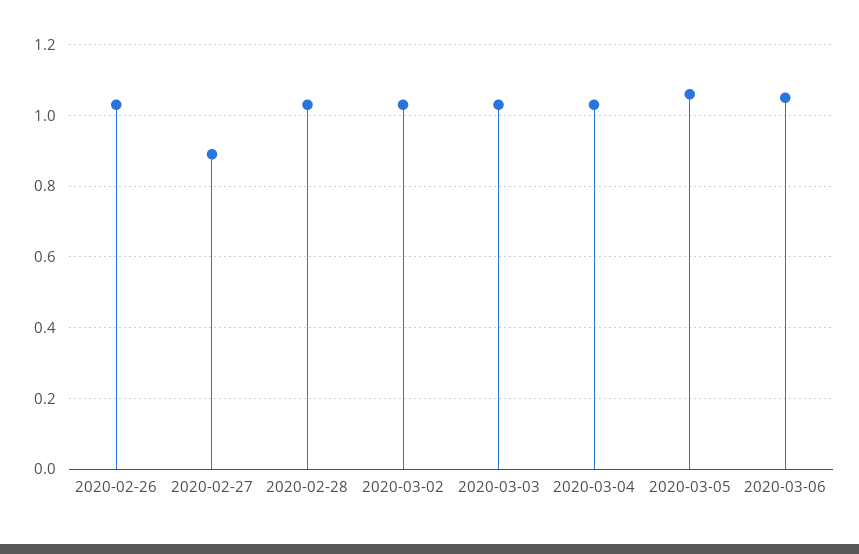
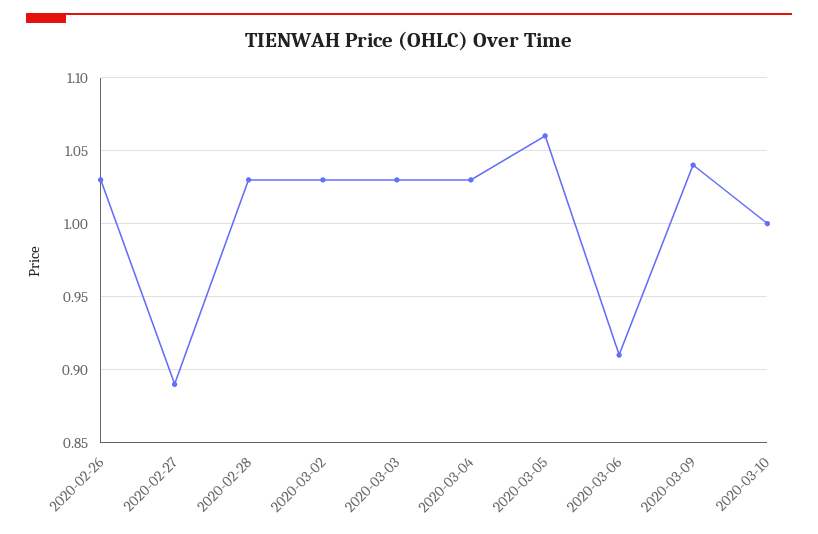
2020-03-06: 1.05 -> 0.91
2020-03-09: none -> 1.04
2020-03-10: none -> 1

